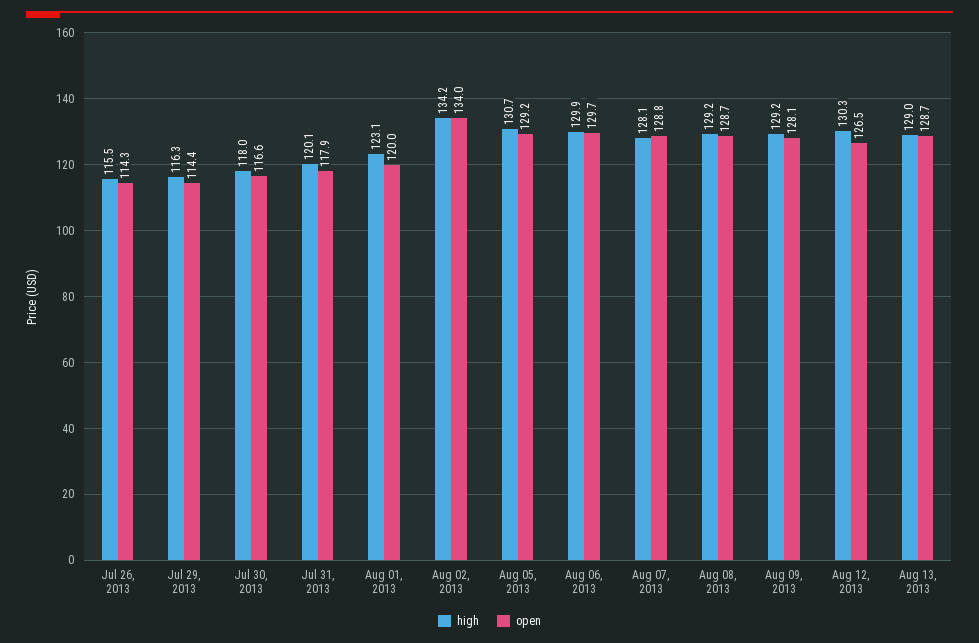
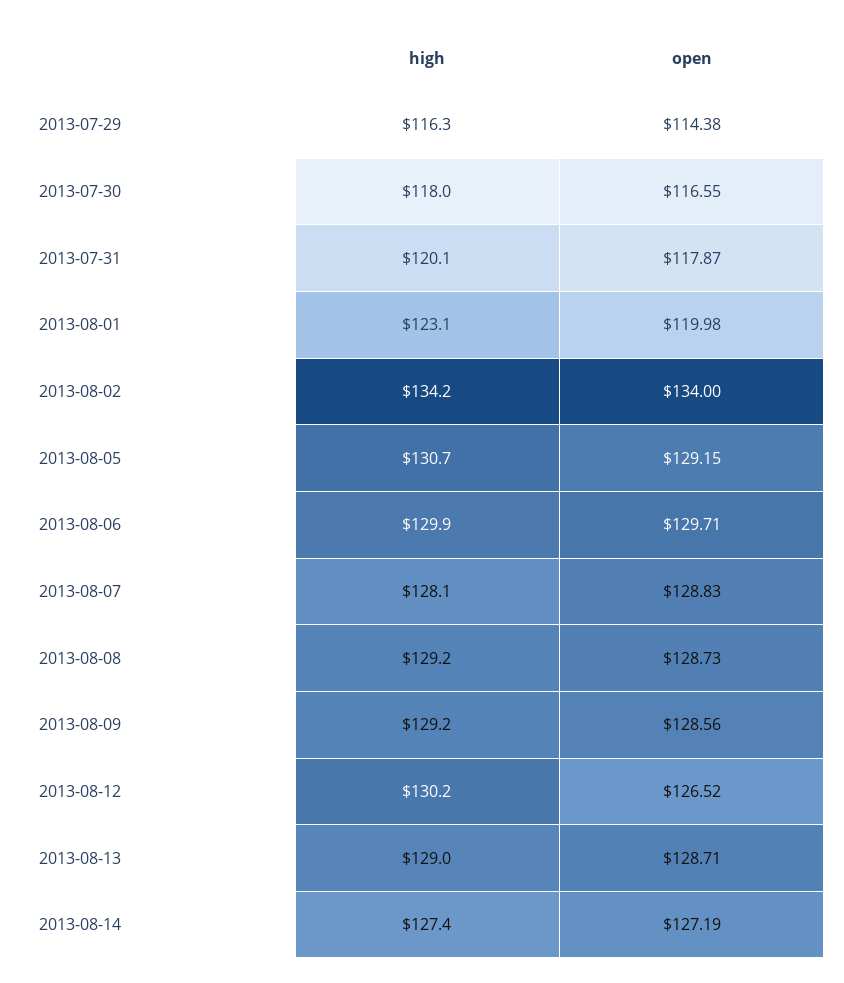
high, Jul 26, 2013: 115.5 -> none
open, Jul 26, 2013: 114.3 -> none
open, Aug 09, 2013: 128.1 -> 128.56
high, Aug 12, 2013: 130.3 -> 130.2
high, 2013-08-14: none -> 127.4
open, 2013-08-14: none -> 127.19

